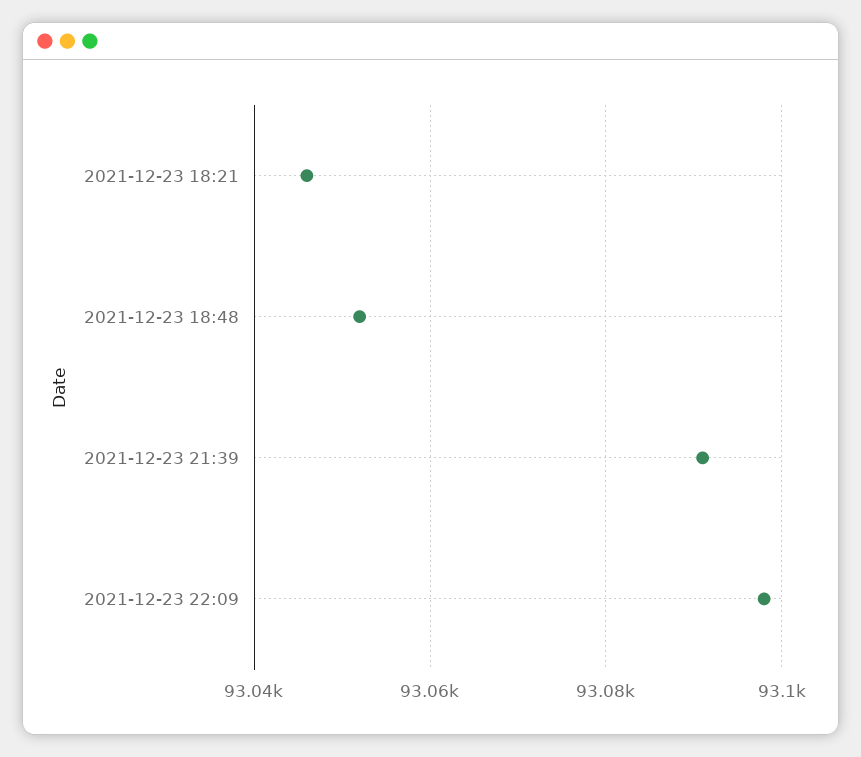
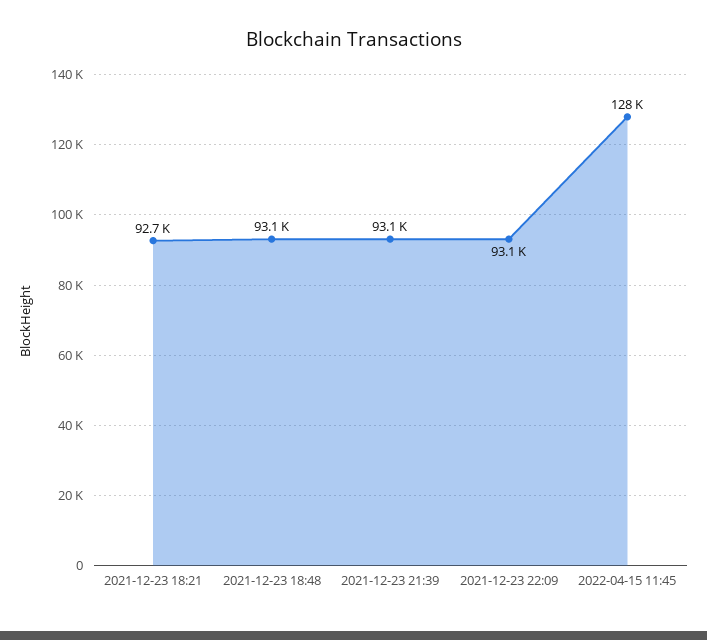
2021-12-23 18:21: 93045 -> 92700
2022-04-15 11:45: none -> 128000

